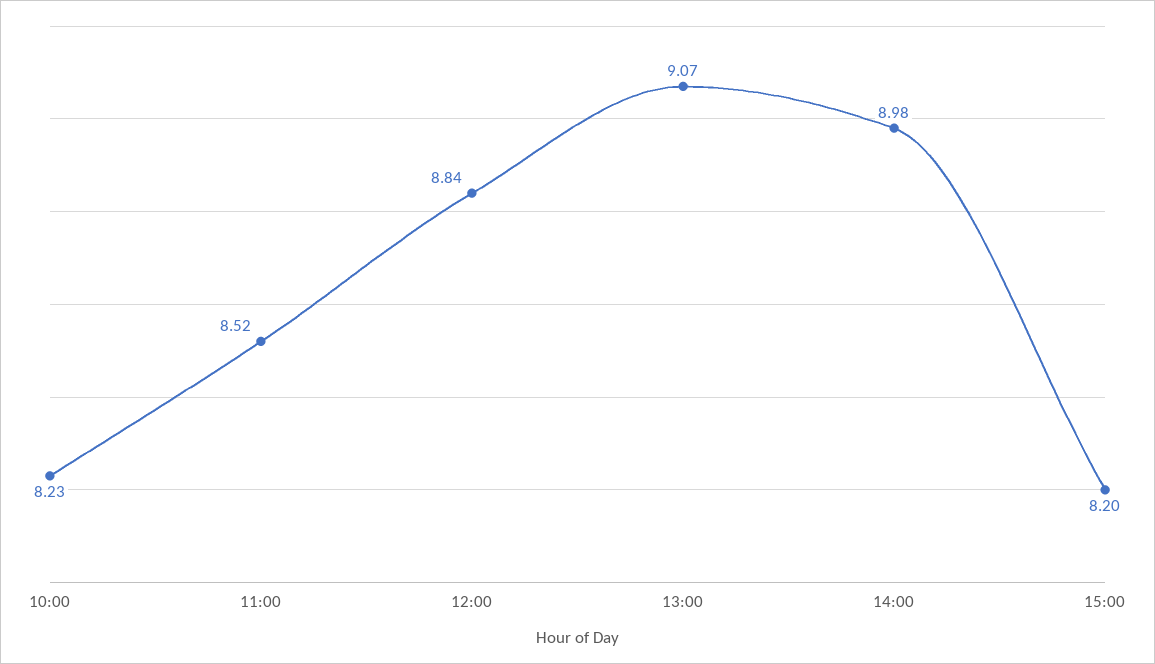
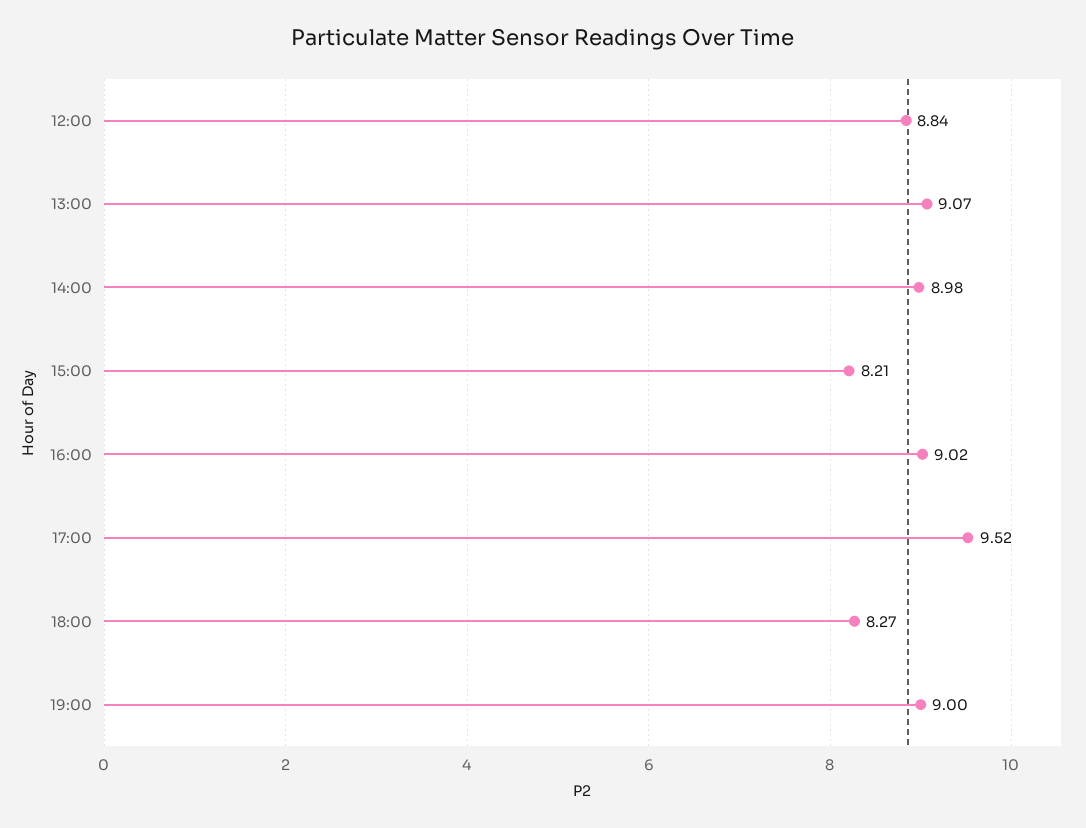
10:00: 8.23 -> none
11:00: 8.52 -> none
15:00: 8.2 -> 8.21
16:00: none -> 9.02
17:00: none -> 9.52
18:00: none -> 8.27
19:00: none -> 9

